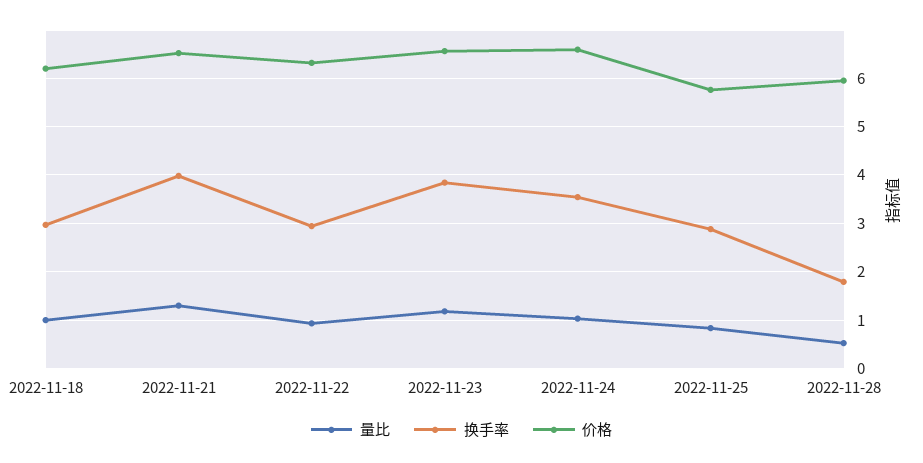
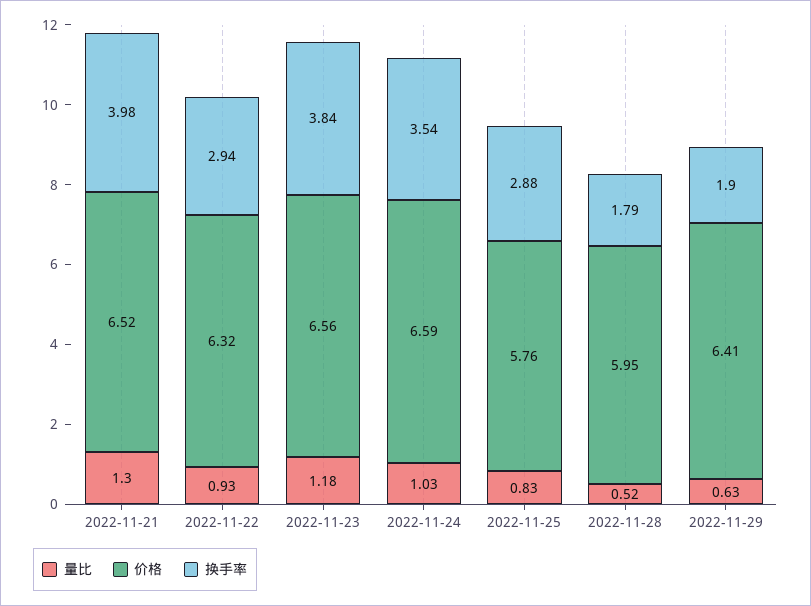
量比, 2022-11-18: 1 -> none
换手率, 2022-11-18: 3 -> none
价格, 2022-11-18: 6.2 -> none
量比, 2022-11-29: none -> 0.63
价格, 2022-11-29: none -> 6.41
换手率, 2022-11-29: none -> 1.9

